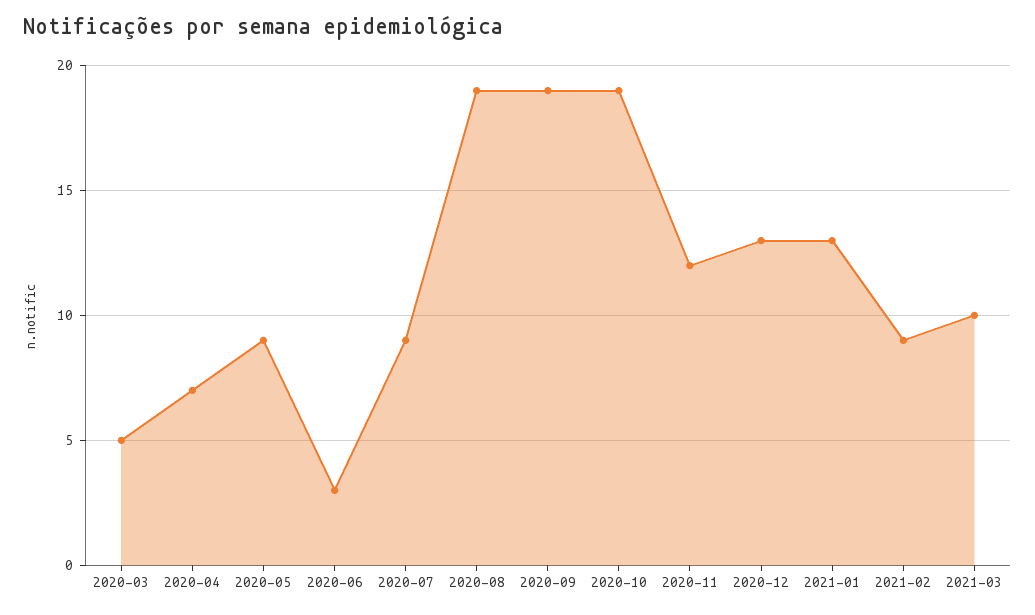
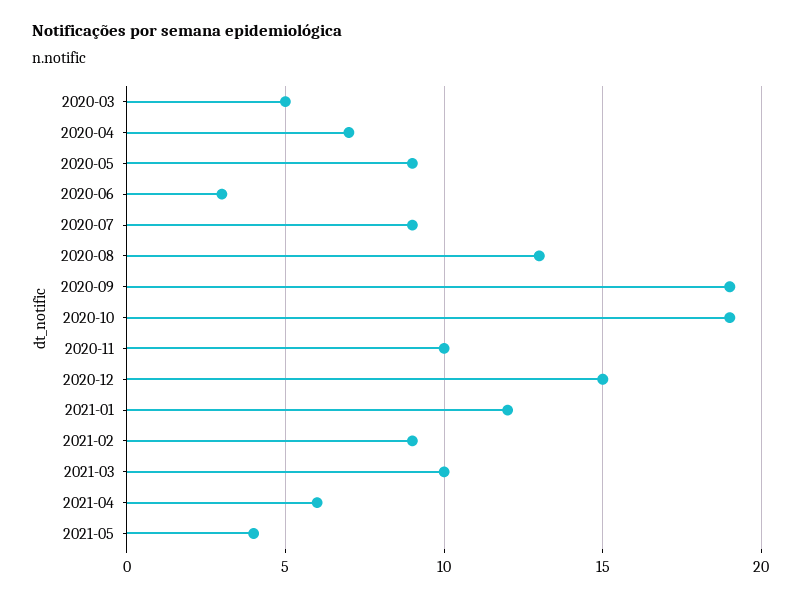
2020-08: 19 -> 13
2020-11: 12 -> 10
2020-12: 13 -> 15
2021-01: 13 -> 12
2021-04: none -> 6
2021-05: none -> 4

